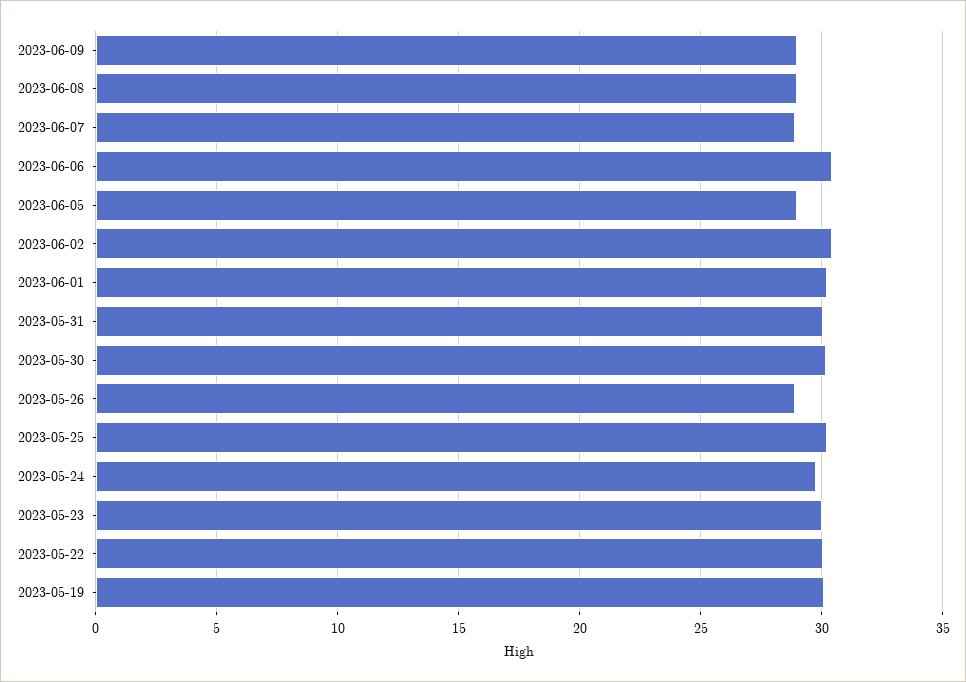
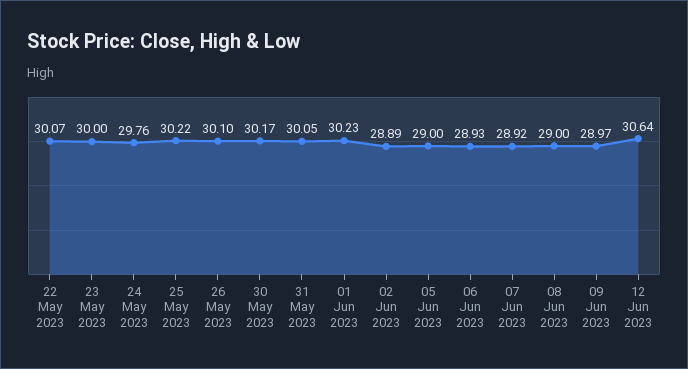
2023-06-06: 30.5 -> 28.93
2023-06-02: 30.5 -> 28.89
2023-05-26: 29 -> 30.1
2023-05-19: 30 -> none
12 Jun 2023: none -> 30.64

